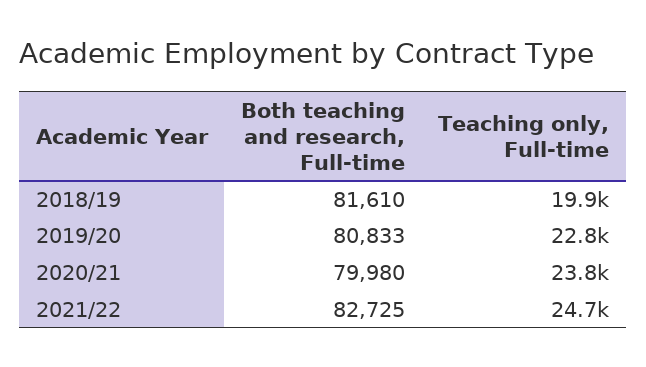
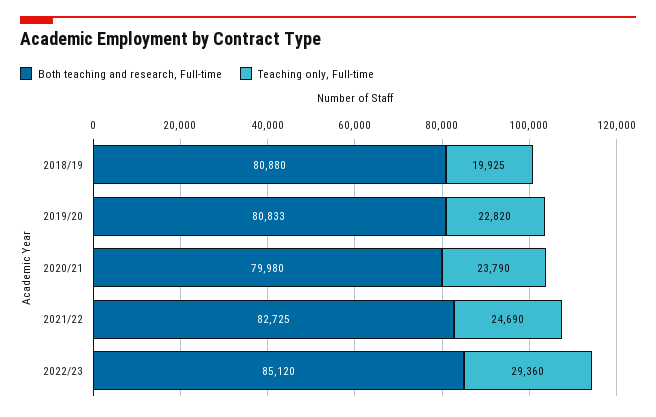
Both teaching and research, Full-time, 2018/19: 81610 -> 80880
Both teaching and research, Full-time, 2022/23: none -> 85120
Teaching only, Full-time, 2022/23: none -> 29360

